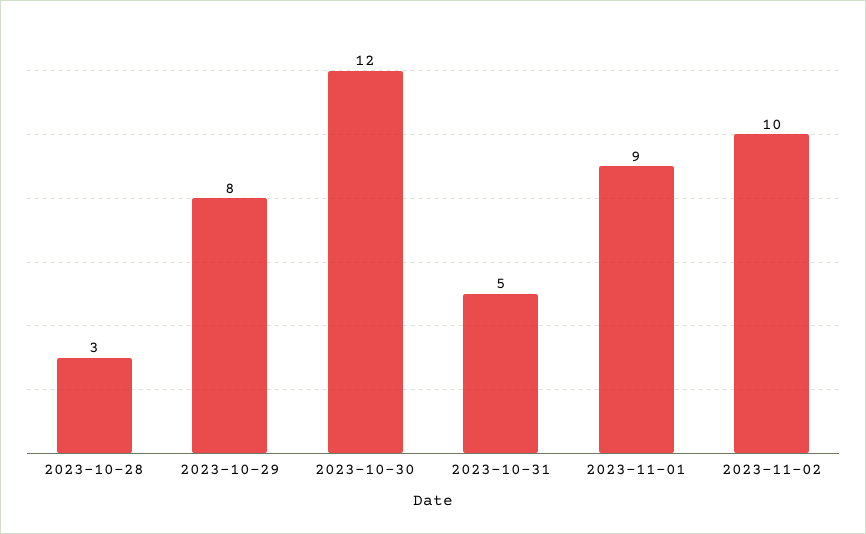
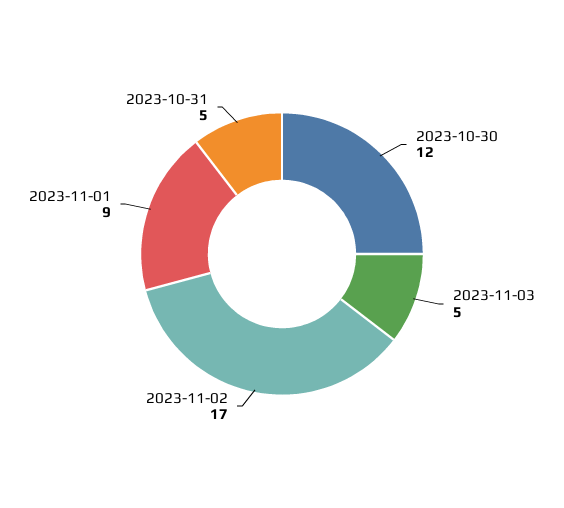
2023-10-28: 3 -> none
2023-10-29: 8 -> none
2023-11-02: 10 -> 17
2023-11-03: none -> 5

